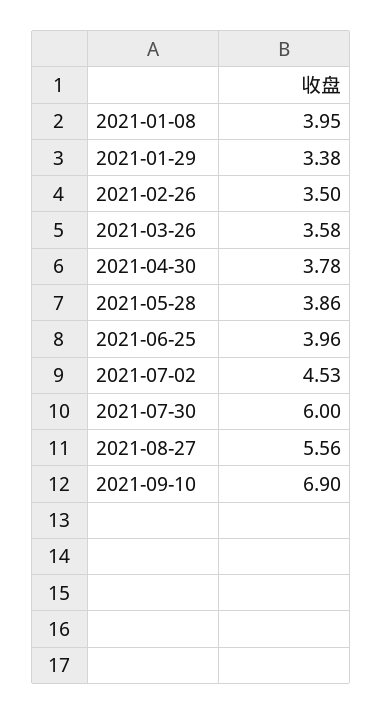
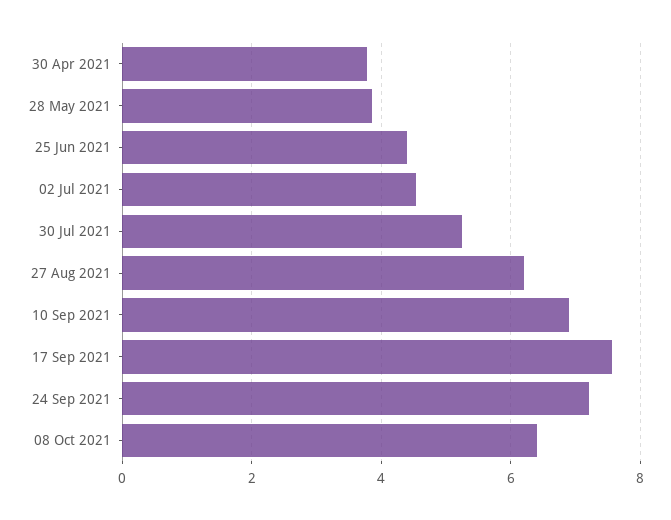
2021-01-08: 3.95 -> none
2021-01-29: 3.38 -> none
2021-02-26: 3.5 -> none
2021-03-26: 3.58 -> none
2021-06-25: 3.96 -> 4.4
2021-07-30: 6 -> 5.2
2021-08-27: 5.56 -> 6.2
17 Sep 2021: none -> 7.6
24 Sep 2021: none -> 7.2
08 Oct 2021: none -> 6.4

